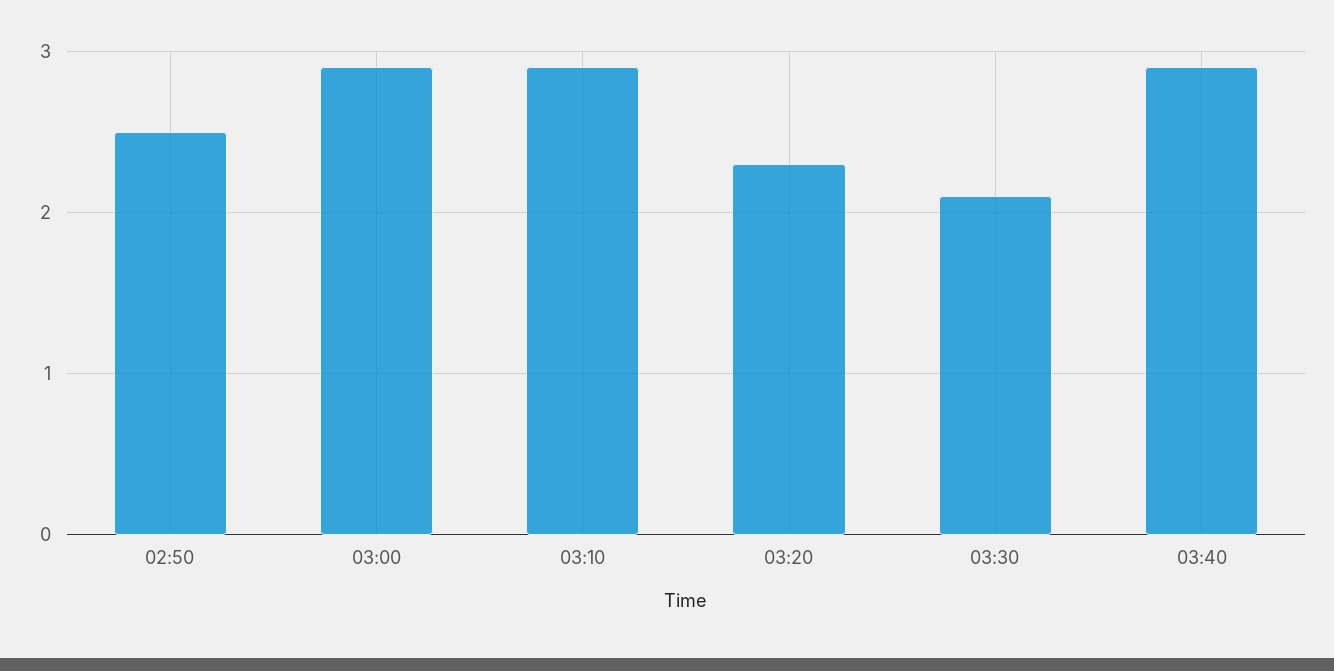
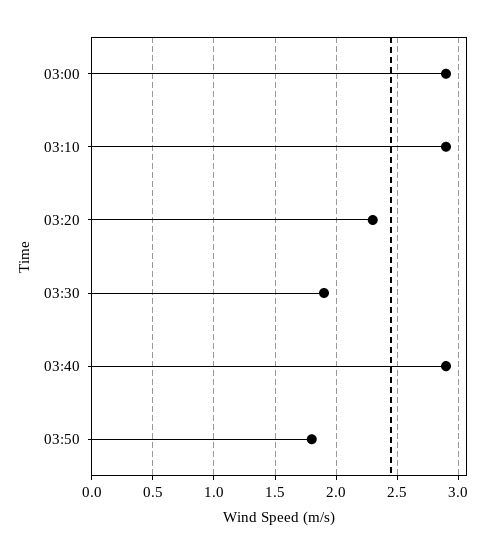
02:50: 2.5 -> none
03:30: 2.1 -> 1.9
03:50: none -> 1.8

